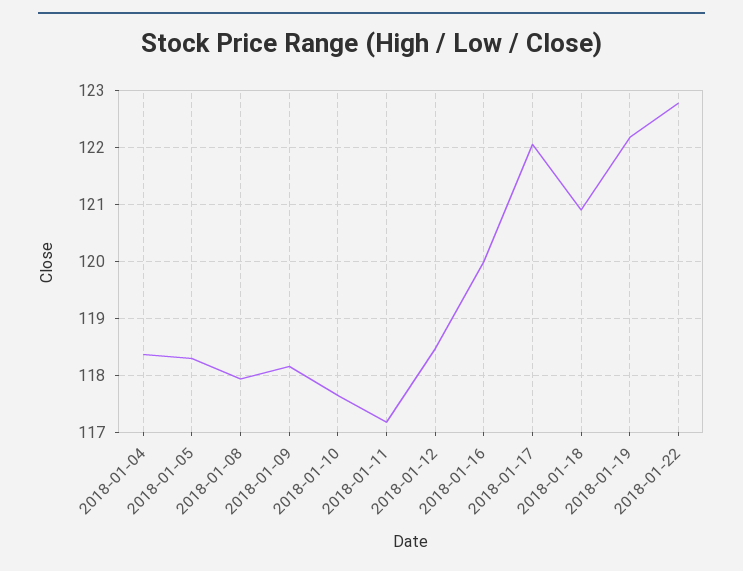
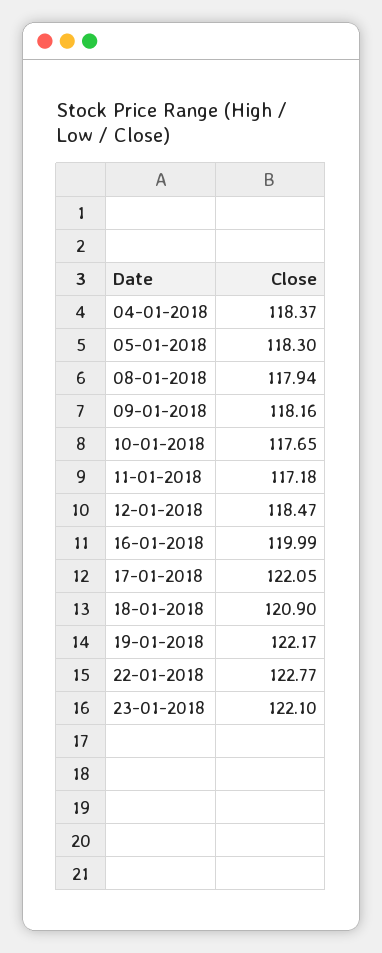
23-01-2018: none -> 122.1

